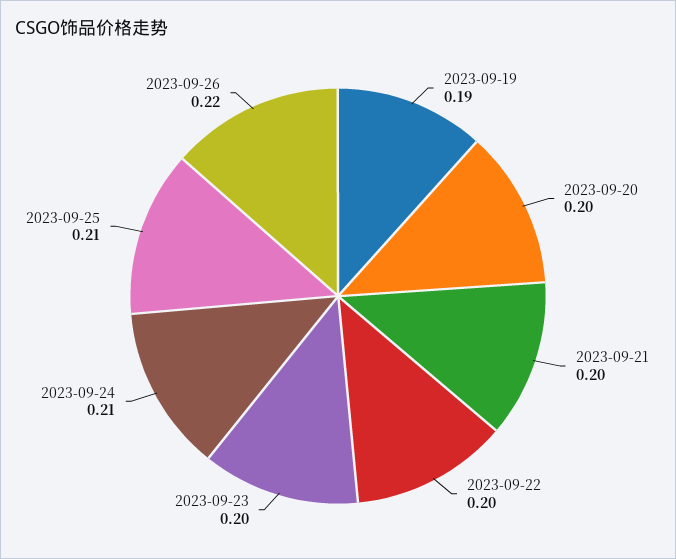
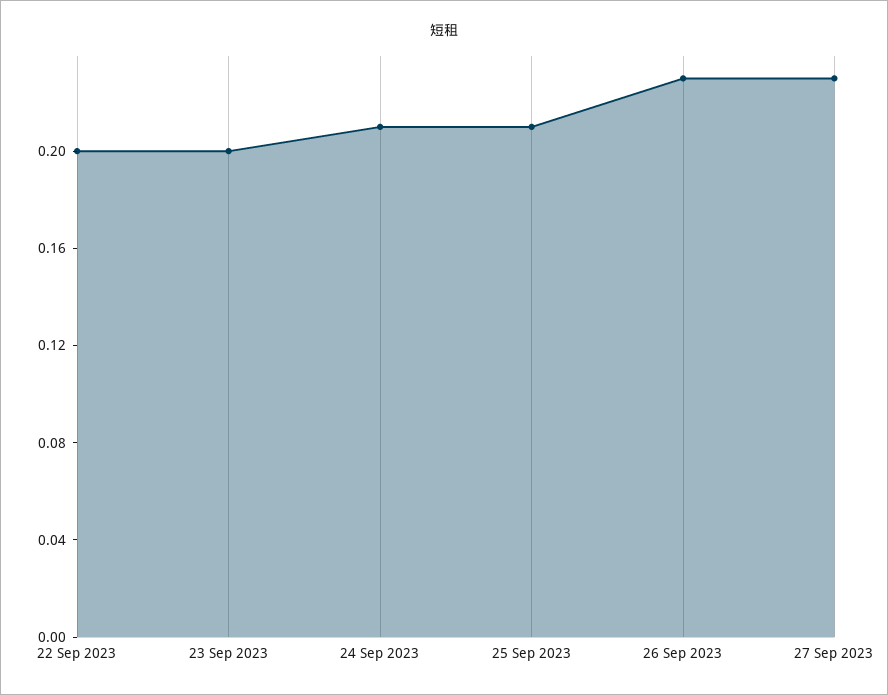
2023-09-19: 0.19 -> none
2023-09-20: 0.2 -> none
2023-09-21: 0.2 -> none
2023-09-26: 0.22 -> 0.23
27 Sep 2023: none -> 0.23

